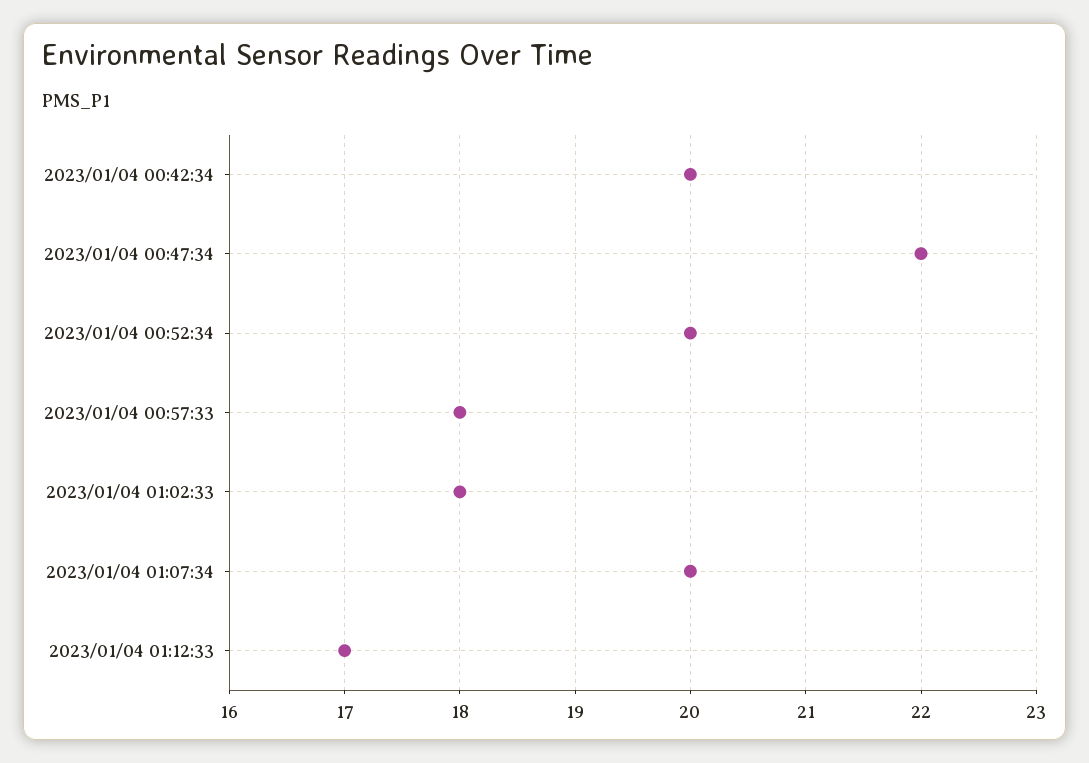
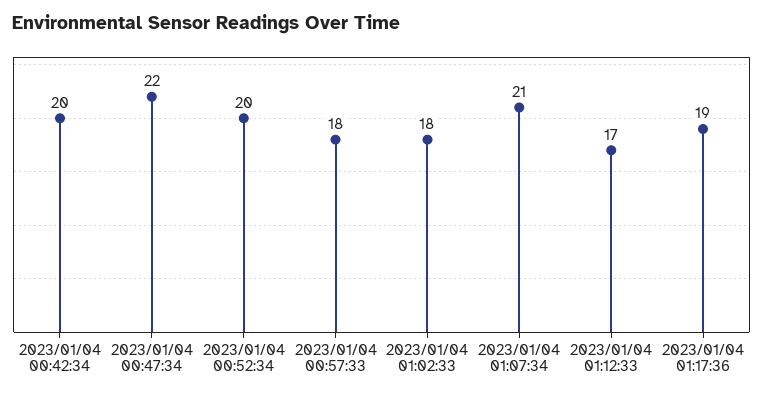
2023/01/04 01:07:34: 20 -> 21
2023/01/04 01:17:36: none -> 19

